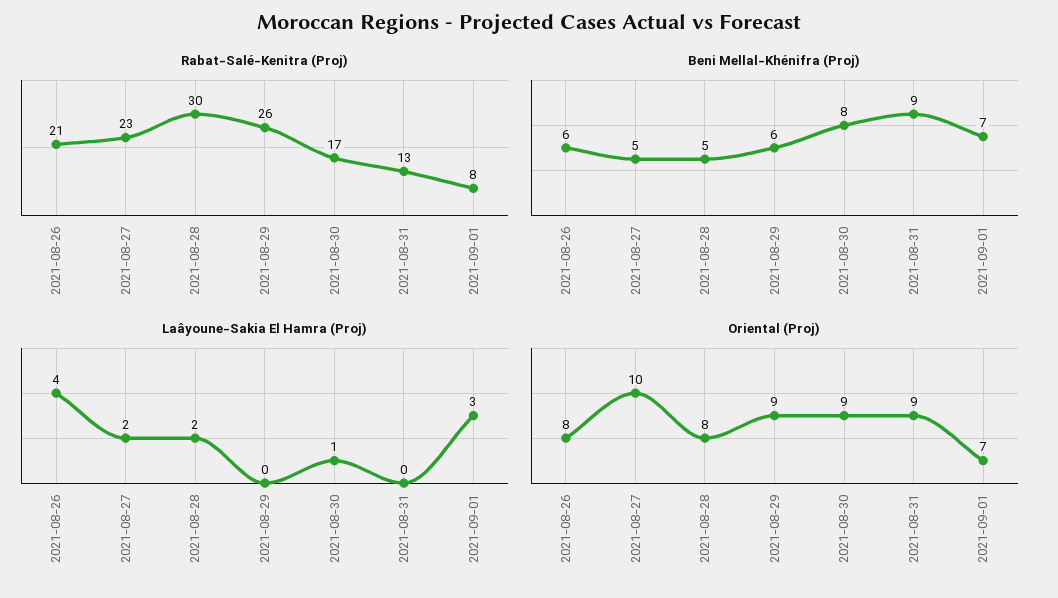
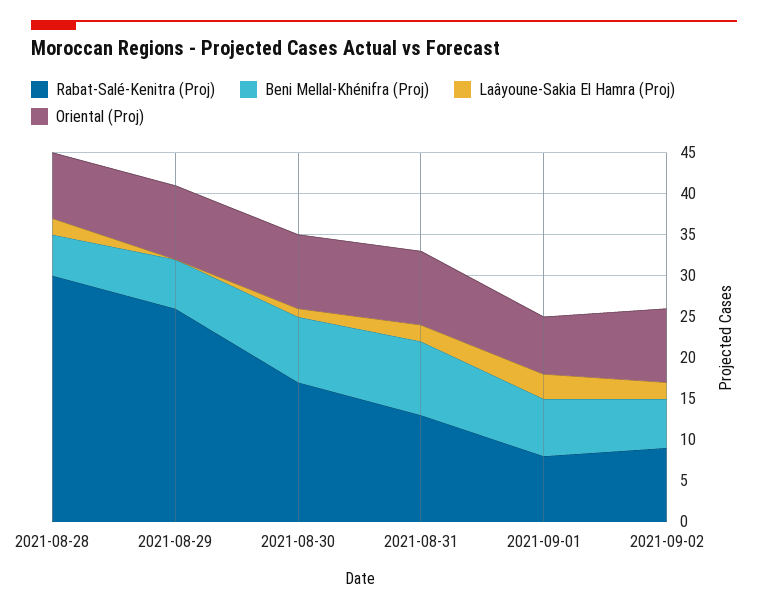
Rabat-Salé-Kenitra (Proj), 2021-08-26: 21 -> none
Rabat-Salé-Kenitra (Proj), 2021-08-27: 23 -> none
Beni Mellal-Khénifra (Proj), 2021-08-26: 6 -> none
Beni Mellal-Khénifra (Proj), 2021-08-27: 5 -> none
Laâyoune-Sakia El Hamra (Proj), 2021-08-26: 4 -> none
Laâyoune-Sakia El Hamra (Proj), 2021-08-27: 2 -> none
Laâyoune-Sakia El Hamra (Proj), 2021-08-31: 0 -> 2
Oriental (Proj), 2021-08-26: 8 -> none
Oriental (Proj), 2021-08-27: 10 -> none
Rabat-Salé-Kenitra (Proj), 2021-09-02: none -> 9
Beni Mellal-Khénifra (Proj), 2021-09-02: none -> 6
Laâyoune-Sakia El Hamra (Proj), 2021-09-02: none -> 2
Oriental (Proj), 2021-09-02: none -> 9

